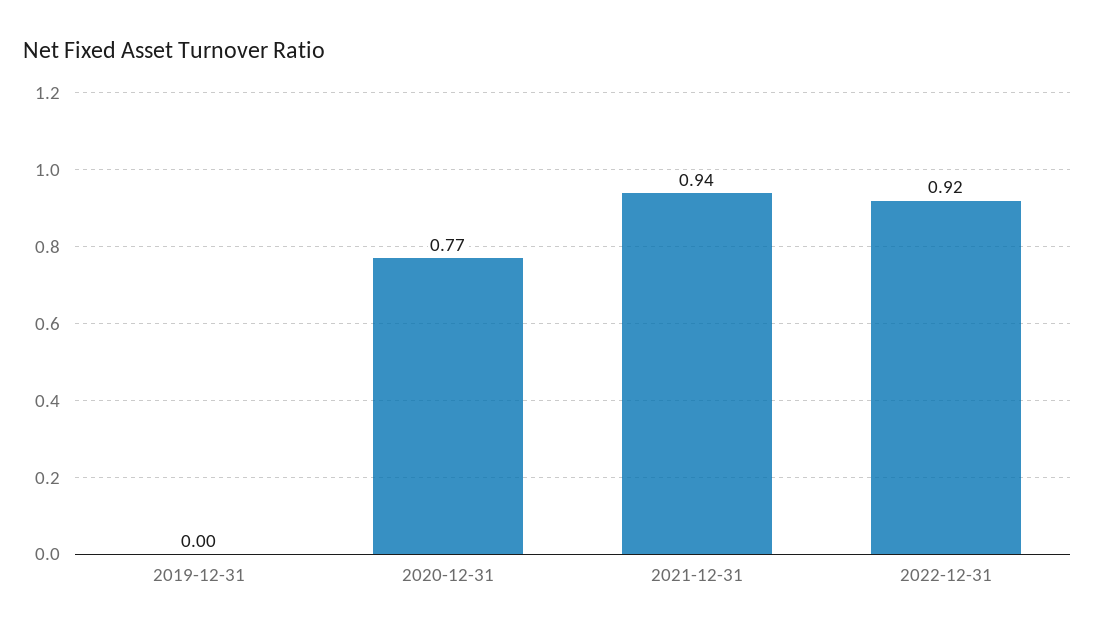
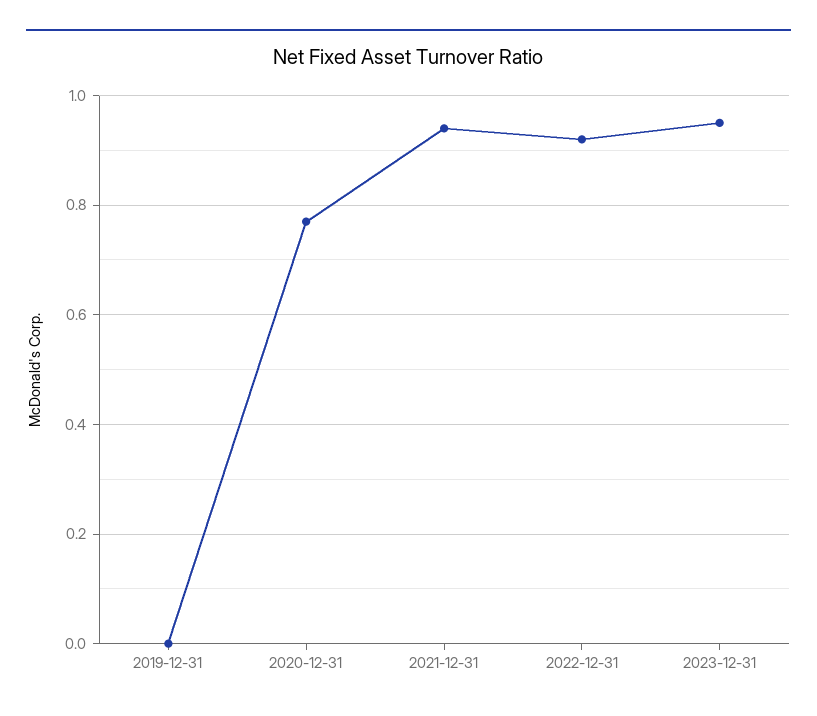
2023-12-31: none -> 0.95

